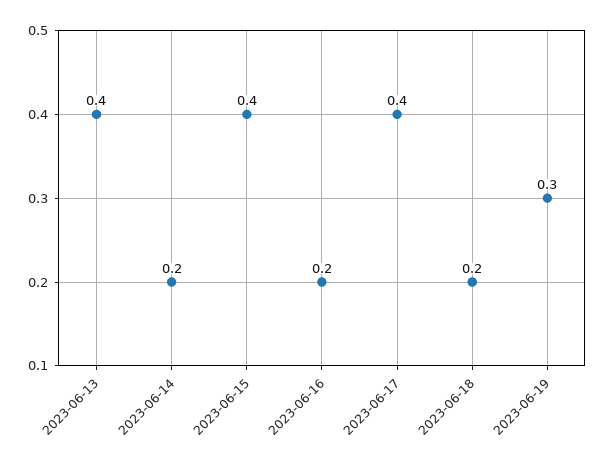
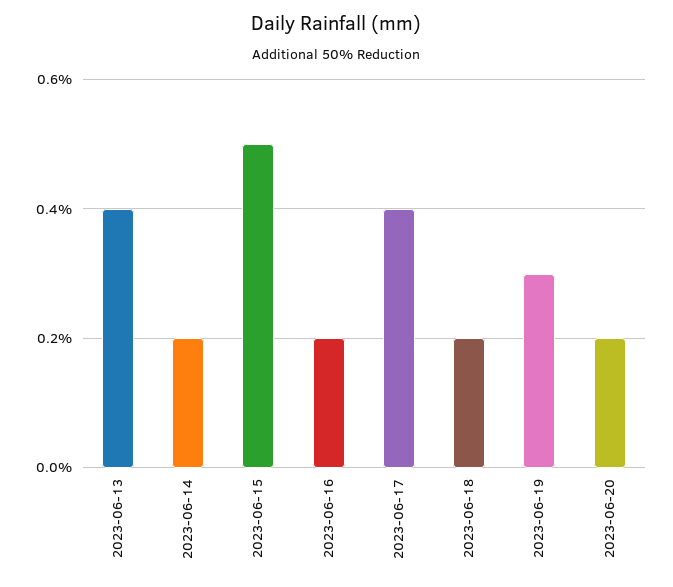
2023-06-15: 0.4 -> 0.5
2023-06-20: none -> 0.2

